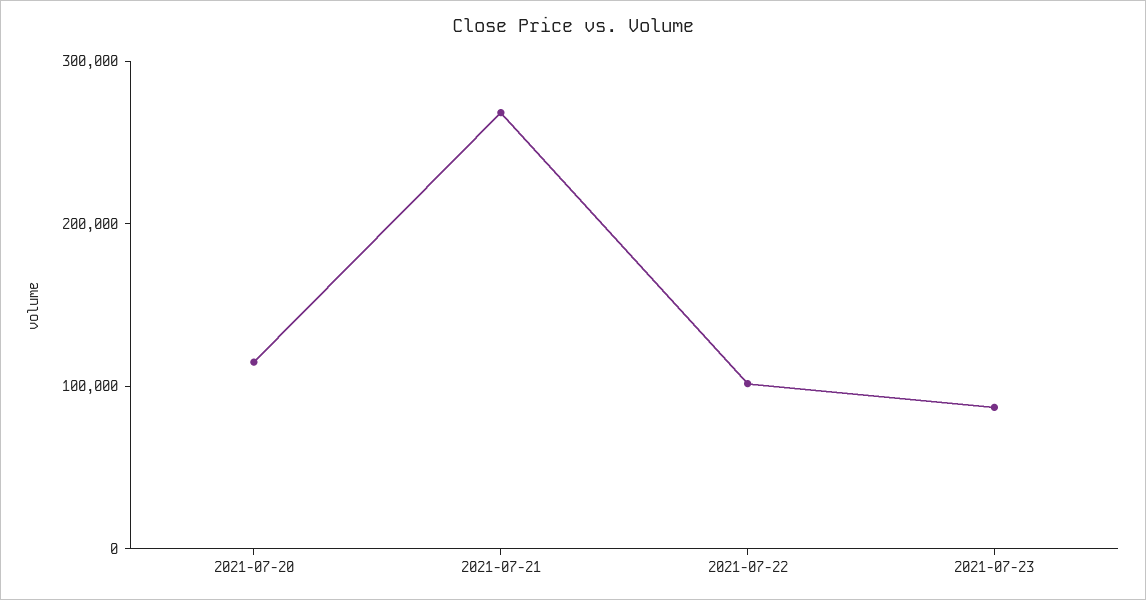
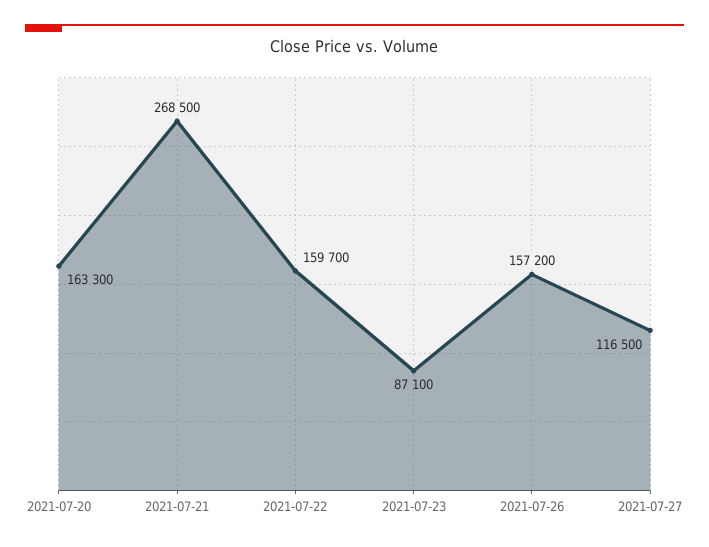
2021-07-20: 120000 -> 163300
2021-07-22: 100000 -> 159700
2021-07-26: none -> 157200
2021-07-27: none -> 116500

